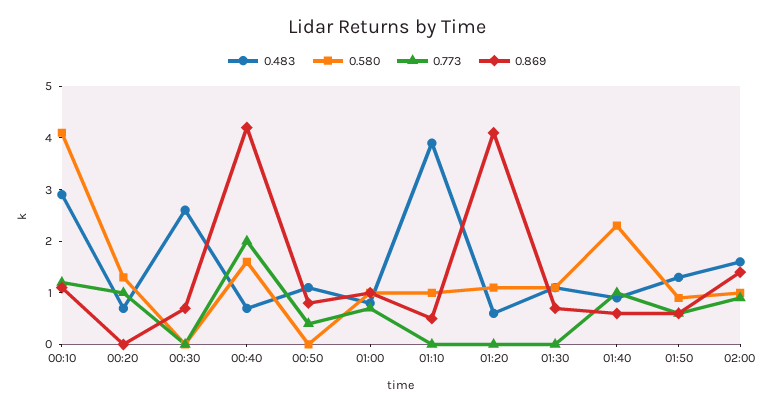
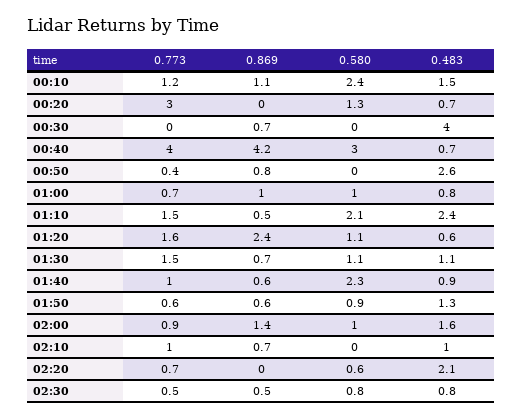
0.483, 00:10: 3 -> 1.5
0.580, 00:10: 4 -> 2.4
0.773, 00:20: 1 -> 3
0.483, 00:30: 2.5 -> 4
0.580, 00:40: 1.5 -> 3
0.773, 00:40: 2 -> 4
0.483, 00:50: 1 -> 2.6
0.483, 01:10: 4 -> 2.4
0.580, 01:10: 1 -> 2.1
0.773, 01:10: 0 -> 1.5
0.773, 01:20: 0 -> 1.6
0.869, 01:20: 4 -> 2.4
0.773, 01:30: 0 -> 1.5
0.773, 02:10: none -> 1
0.869, 02:10: none -> 0.7
0.580, 02:10: none -> 0
0.483, 02:10: none -> 1
0.773, 02:20: none -> 0.7
0.869, 02:20: none -> 0
0.580, 02:20: none -> 0.6
0.483, 02:20: none -> 2.1
0.773, 02:30: none -> 0.5
0.869, 02:30: none -> 0.5
0.580, 02:30: none -> 0.8
0.483, 02:30: none -> 0.8

